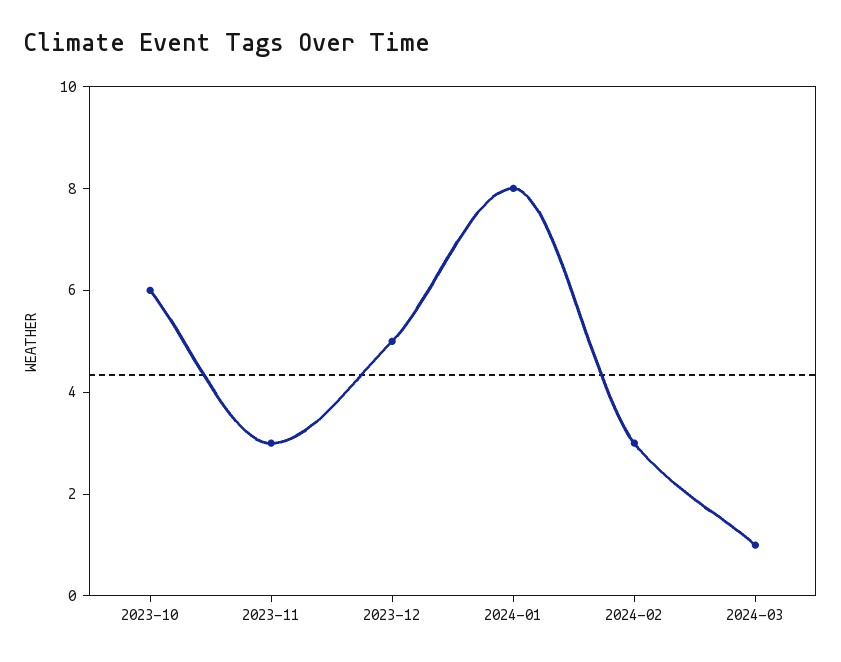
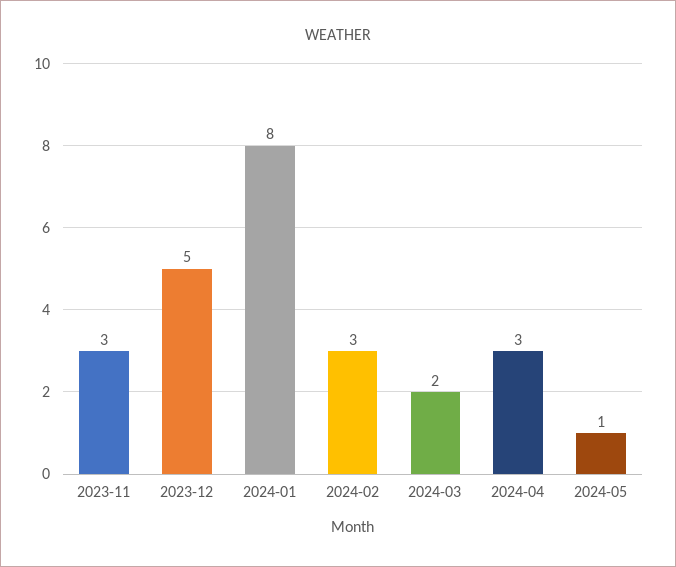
2023-10: 6 -> none
2024-03: 1 -> 2
2024-04: none -> 3
2024-05: none -> 1

